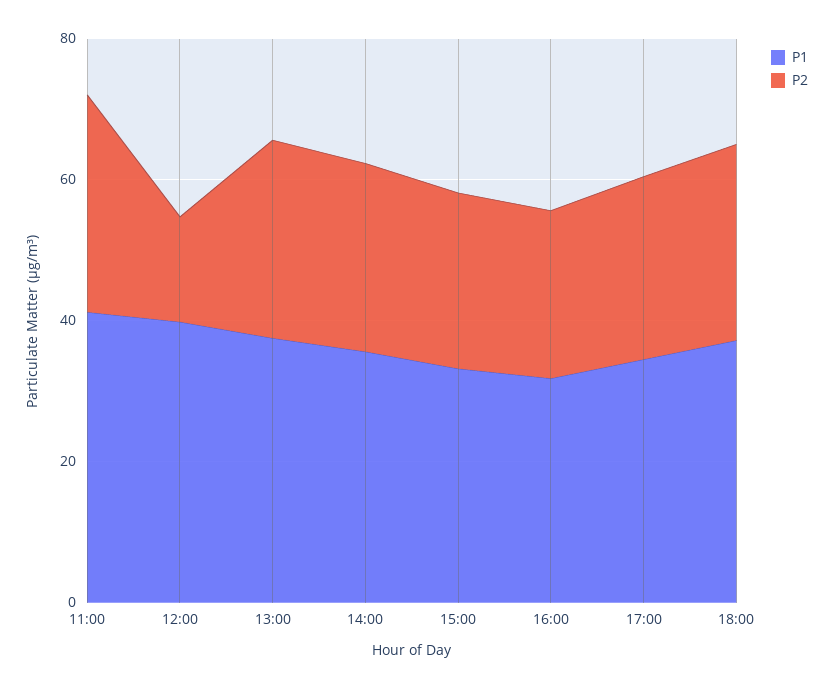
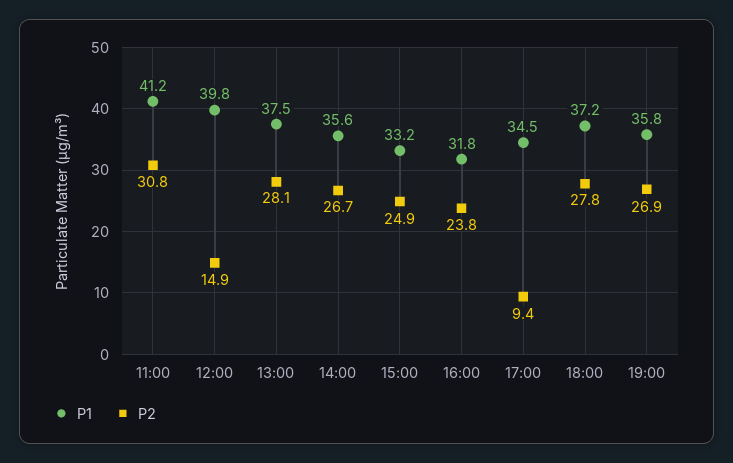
P2, 17:00: 25 -> 9.4
P1, 19:00: none -> 35.8
P2, 19:00: none -> 26.9

